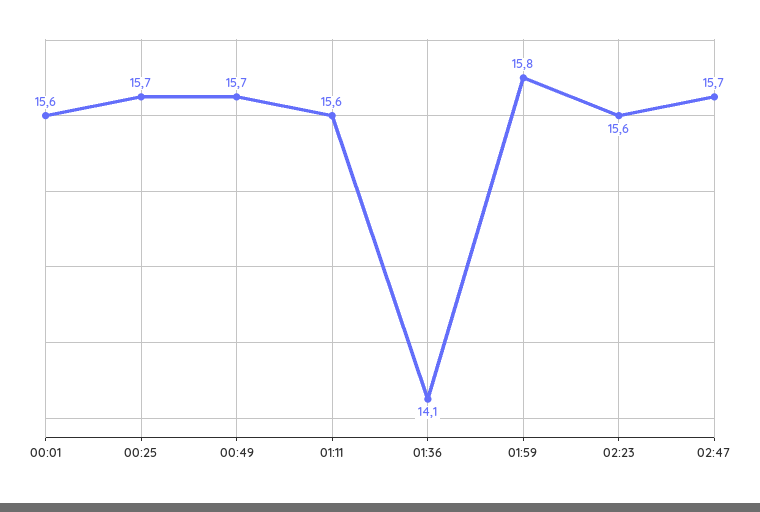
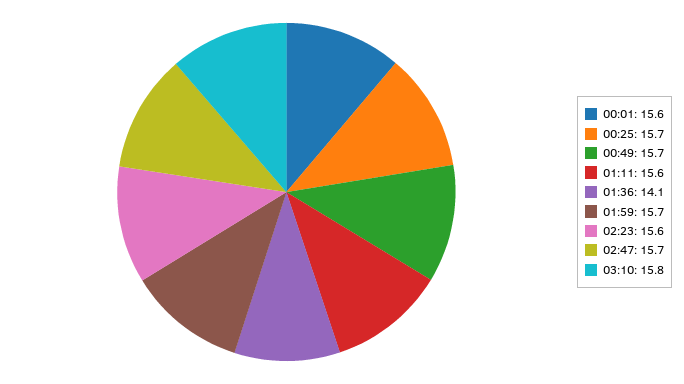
01:59: 15.8 -> 15.7
03:10: none -> 15.8

